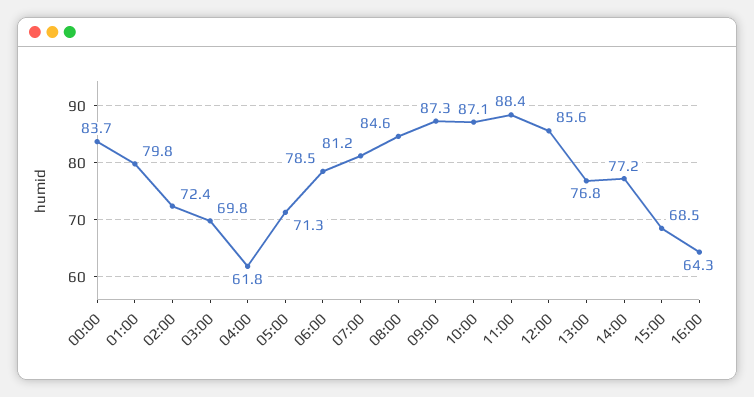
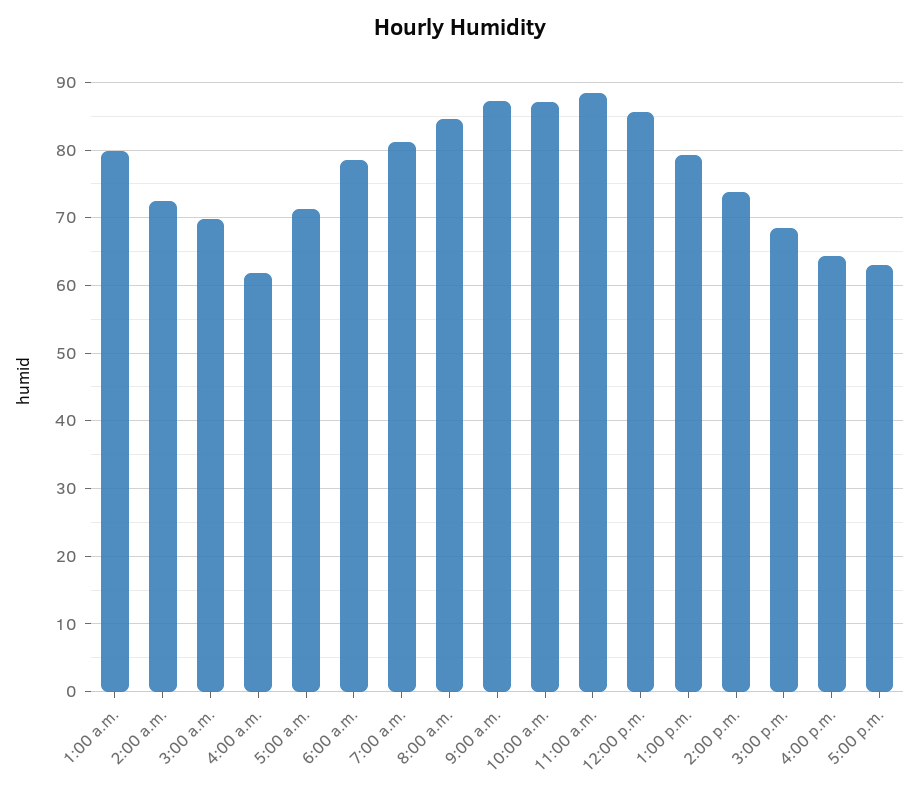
00:00: 83.7 -> none
13:00: 76.8 -> 79
14:00: 77.2 -> 74
5:00 p.m.: none -> 63

